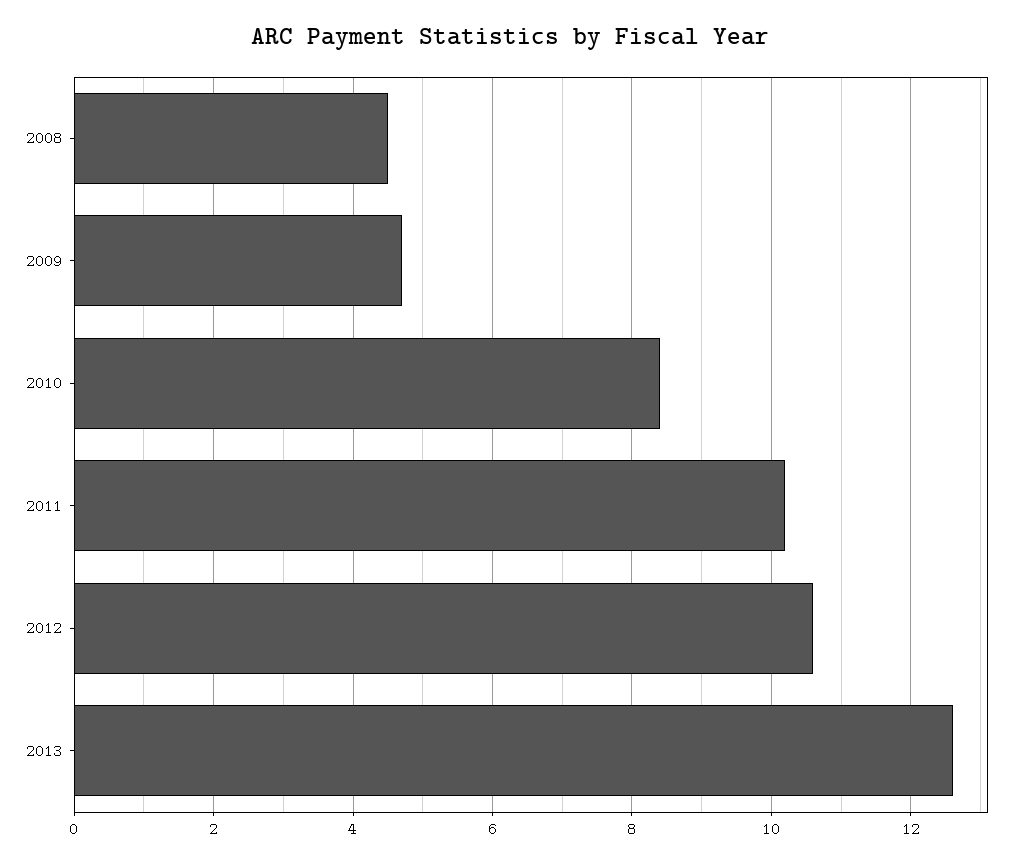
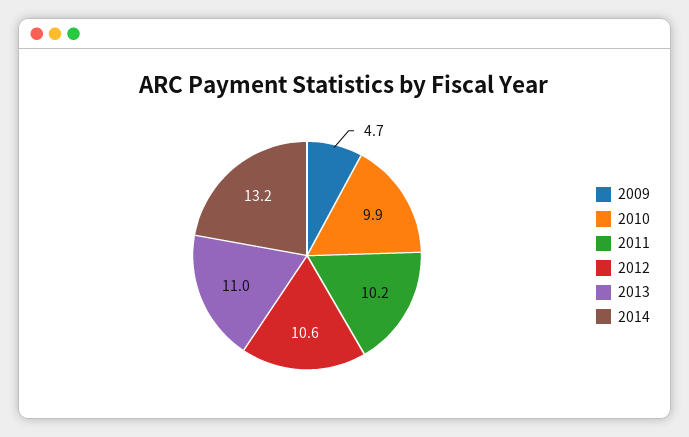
2008: 4.5 -> none
2010: 8.5 -> 9.9
2013: 12.5 -> 11
2014: none -> 13.2

